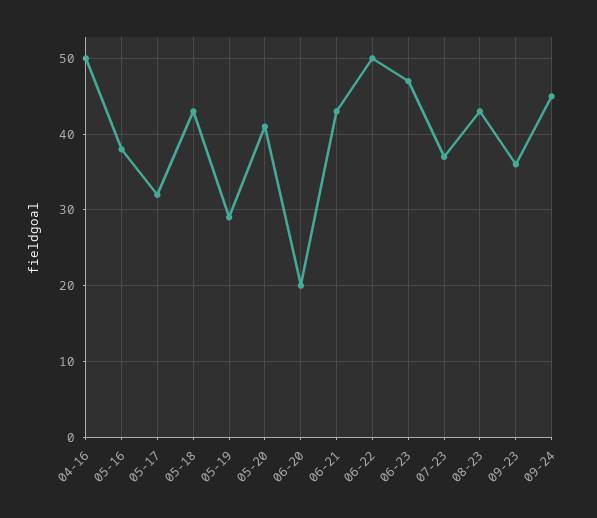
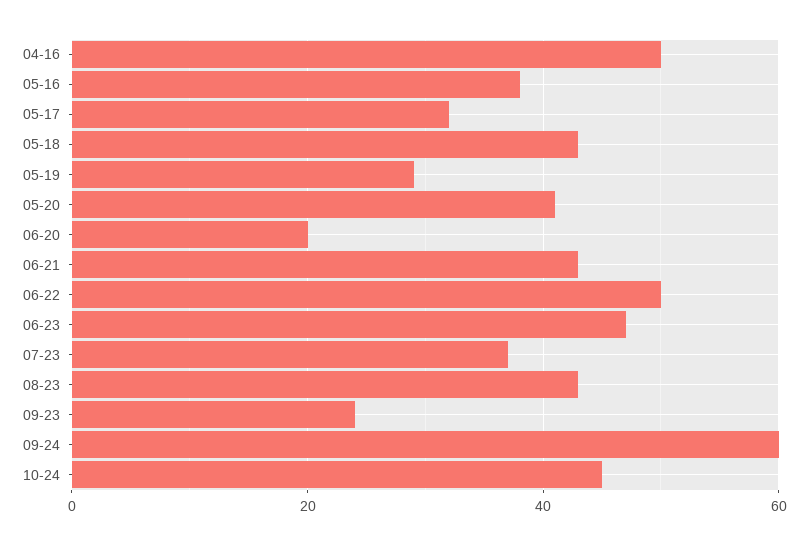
09-23: 36 -> 25
09-24: 45 -> 60
10-24: none -> 45

